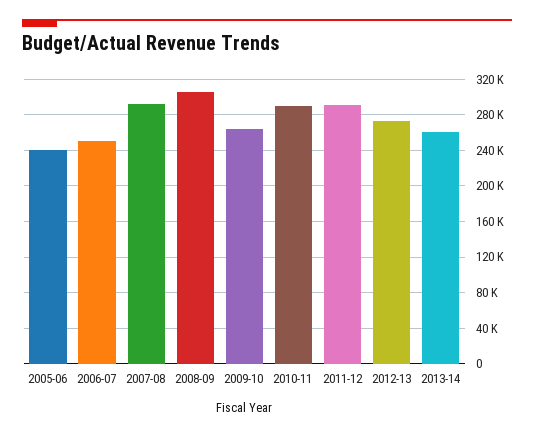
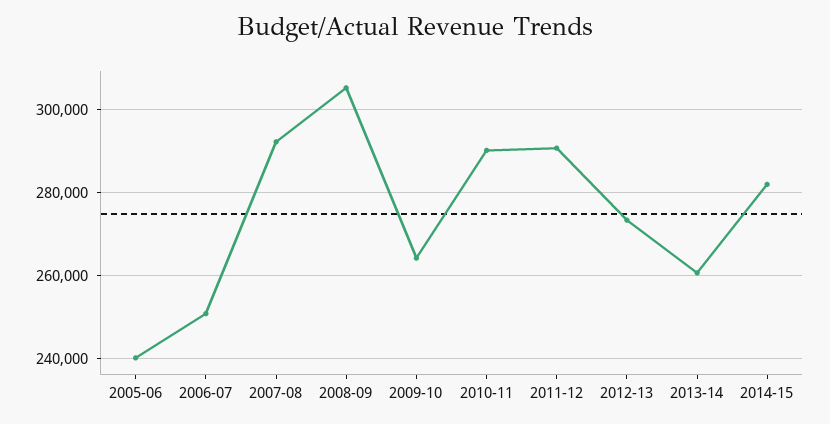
2014-15: none -> 282000

